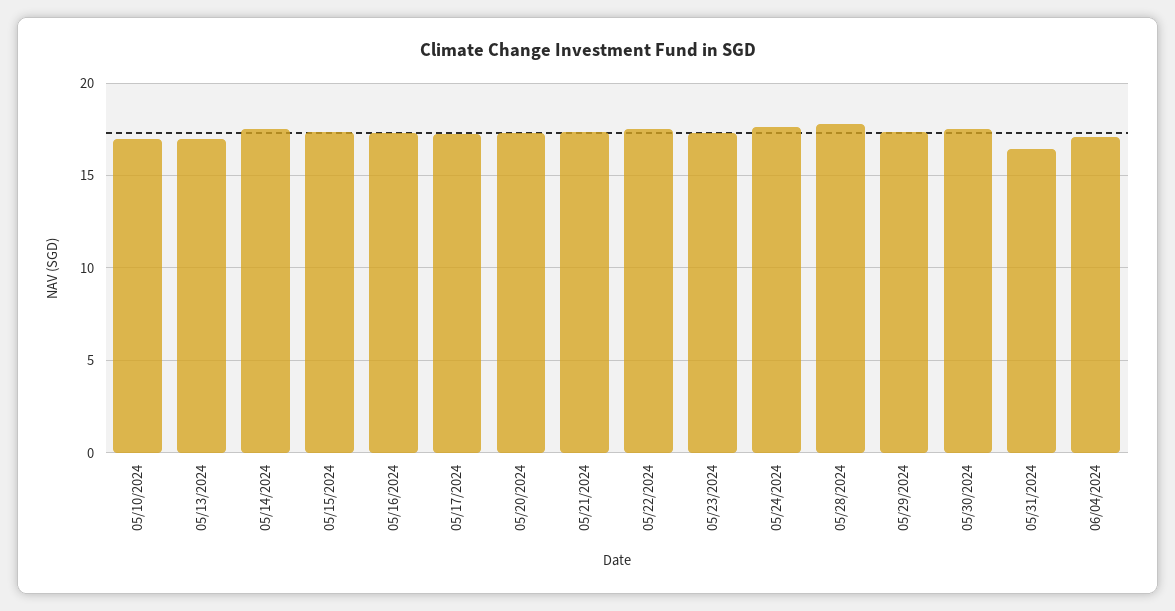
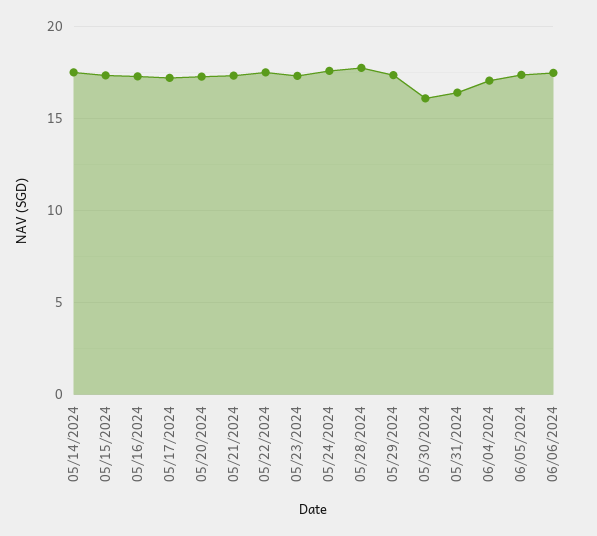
05/10/2024: 17 -> none
05/13/2024: 17 -> none
05/30/2024: 17.5 -> 16
06/05/2024: none -> 17.5
06/06/2024: none -> 17.5

